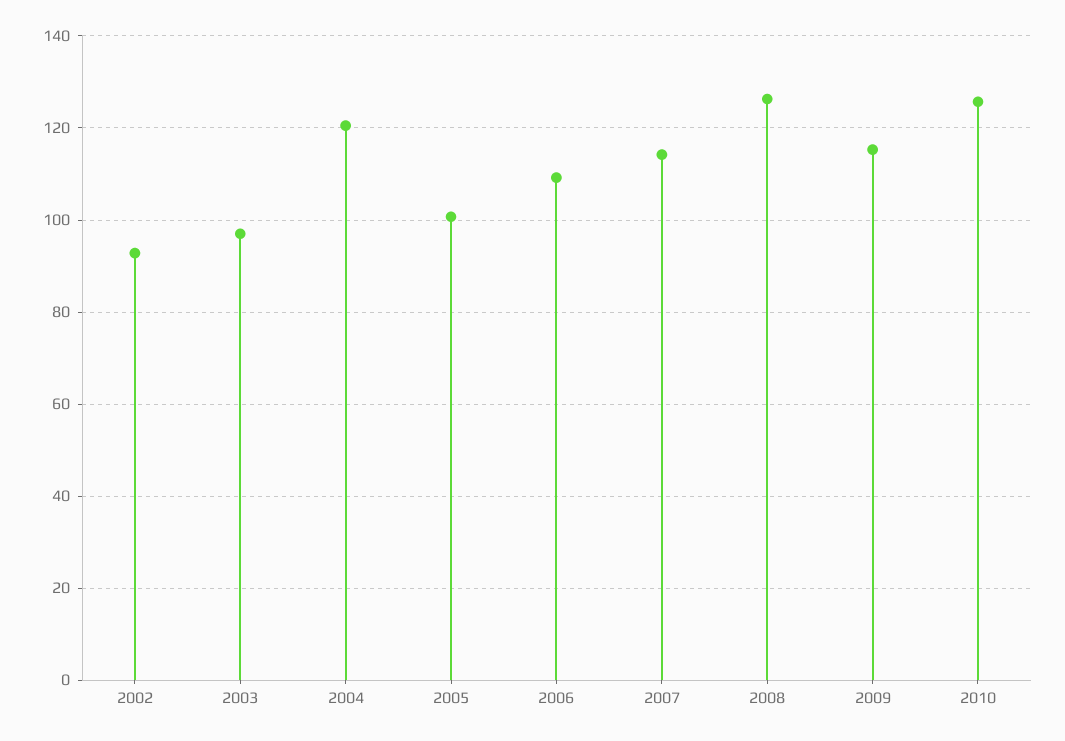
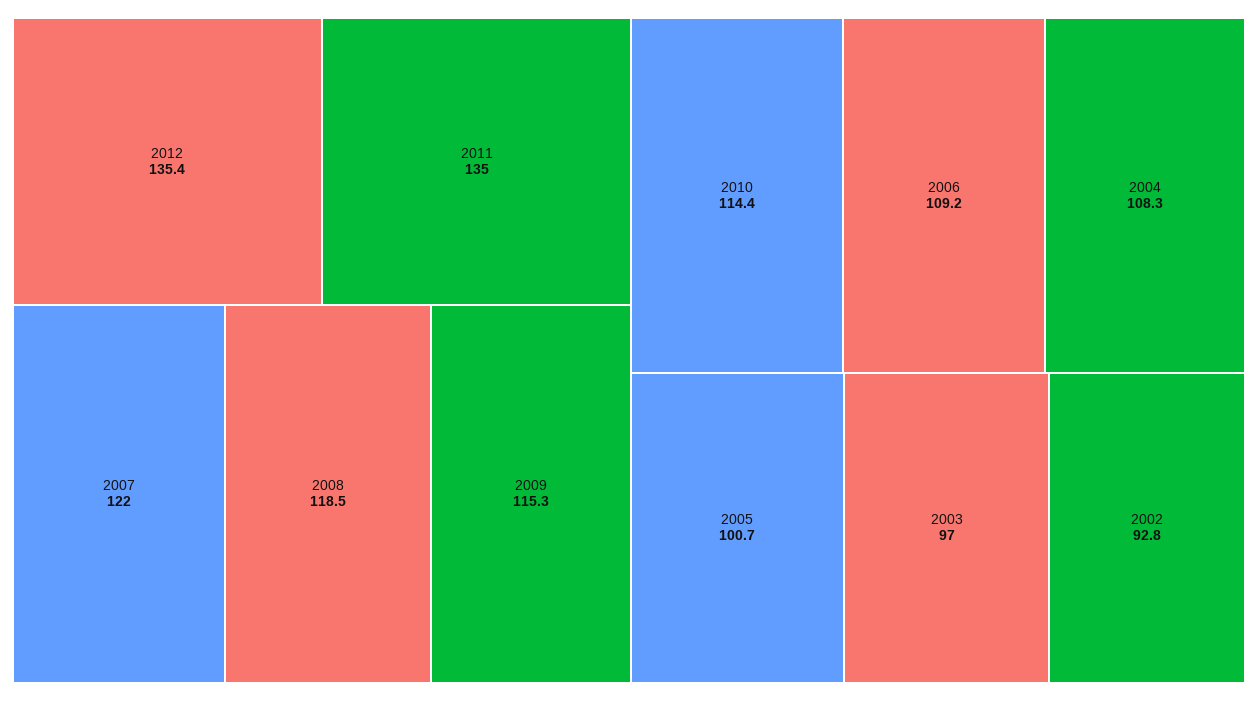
2004: 120 -> 108.3
2007: 114 -> 122
2008: 126 -> 118.5
2010: 126 -> 114.4
2012: none -> 135.4
2011: none -> 135

